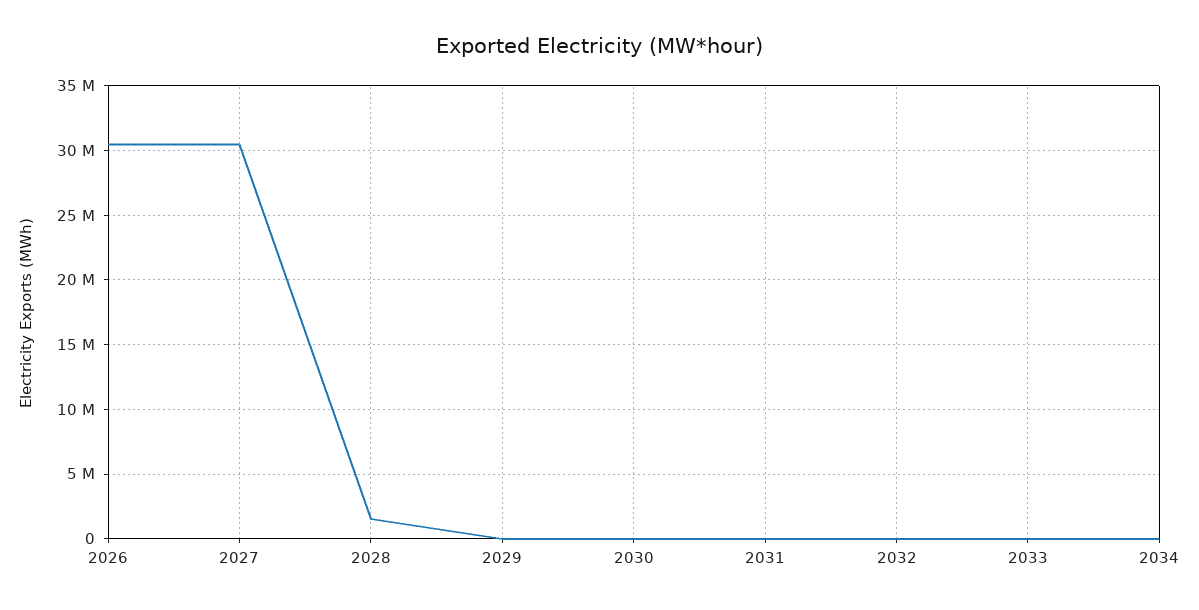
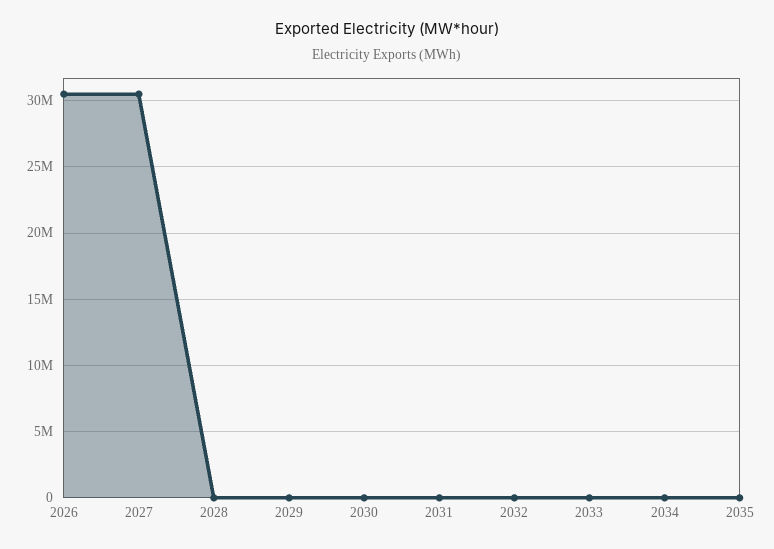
2028: 1500000 -> 0
2035: none -> 0

